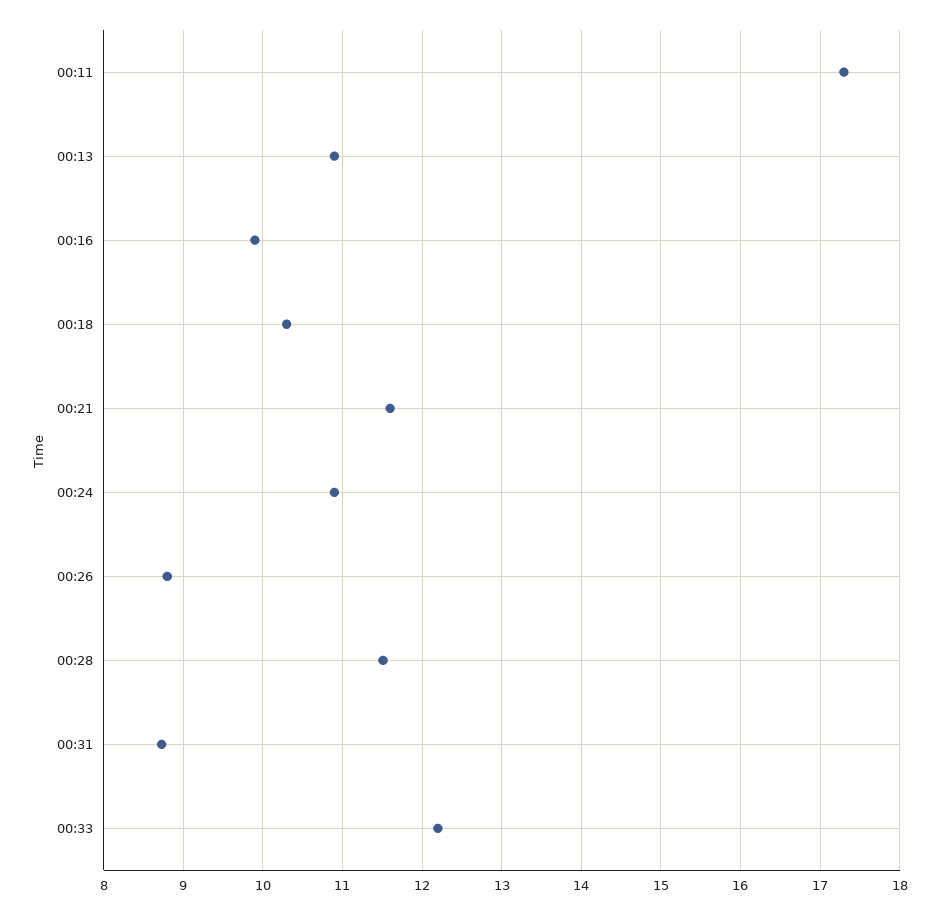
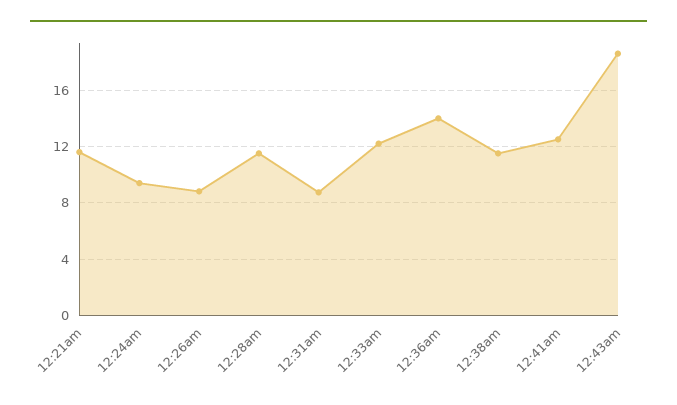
00:11: 17.3 -> none
00:13: 10.9 -> none
00:16: 9.9 -> none
00:18: 10.3 -> none
00:24: 10.9 -> 9.5
12:36am: none -> 14
12:38am: none -> 11.5
12:41am: none -> 12.5
12:43am: none -> 18.5

